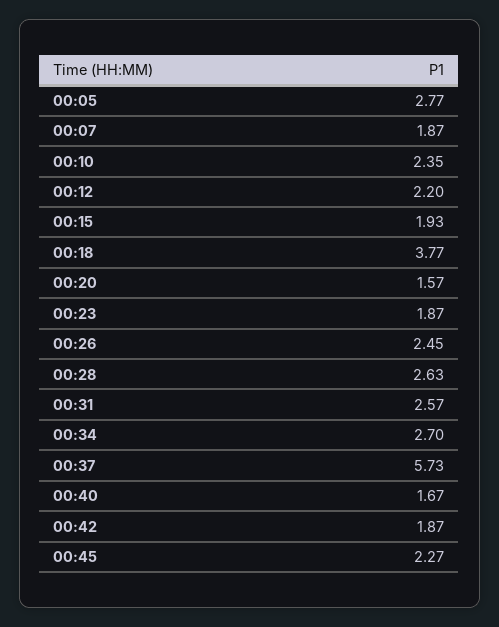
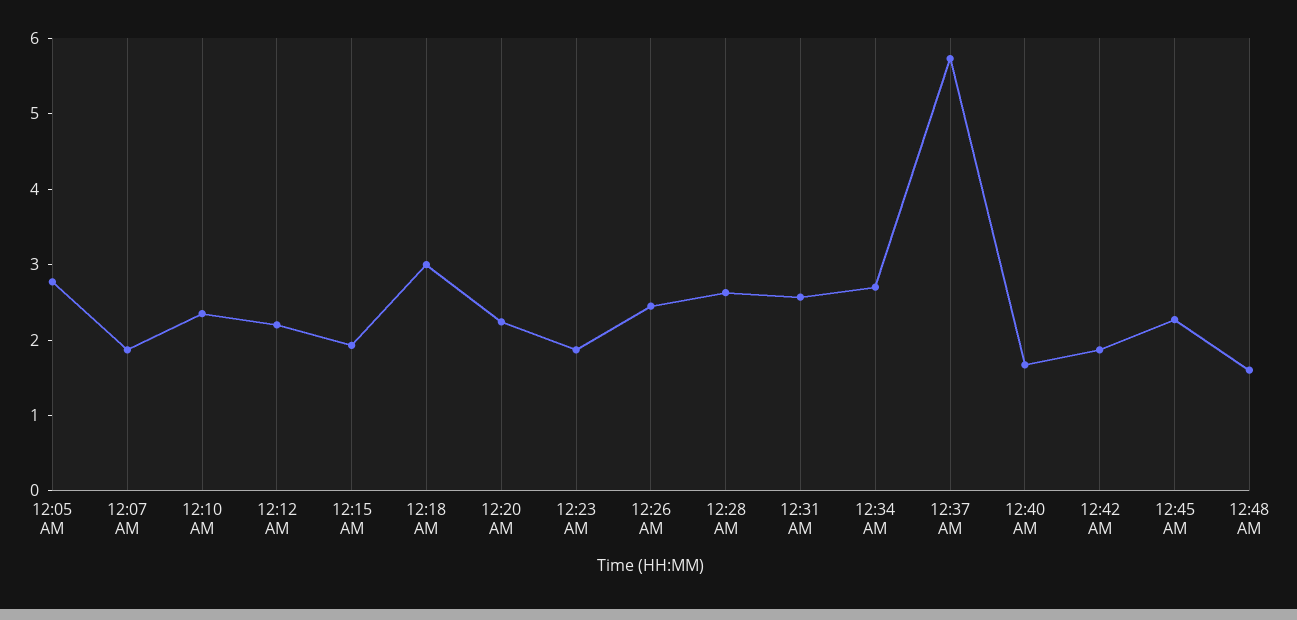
00:18: 3.77 -> 3
00:20: 1.57 -> 2.2
12:48 AM: none -> 1.6

